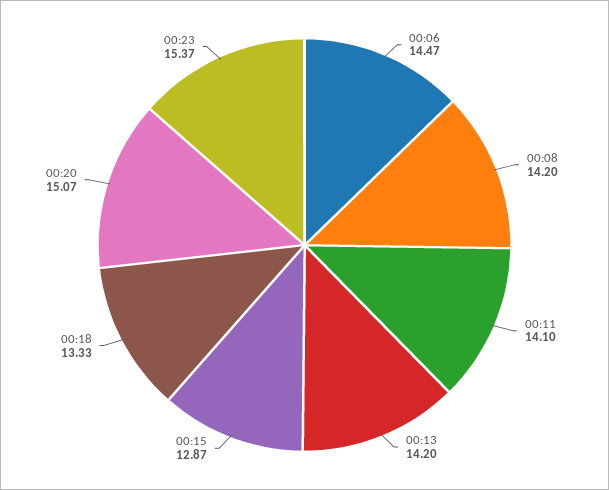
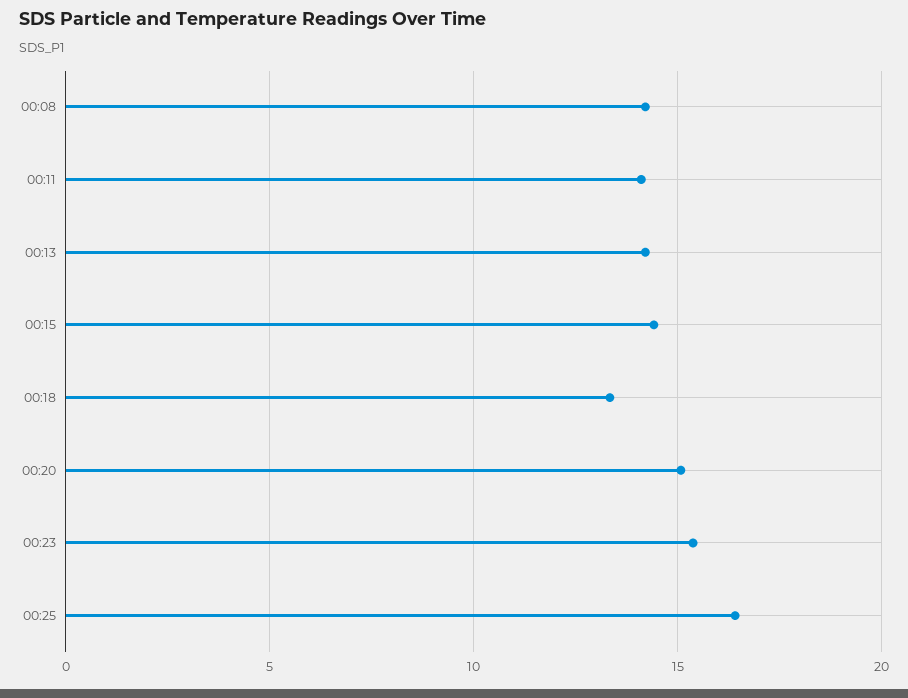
00:06: 14.47 -> none
00:15: 12.87 -> 14.5
00:25: none -> 16.5

